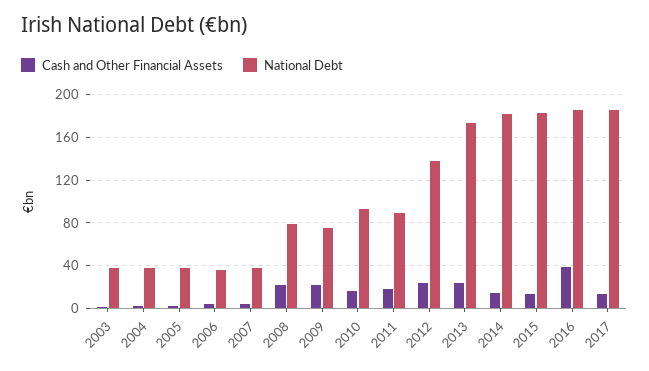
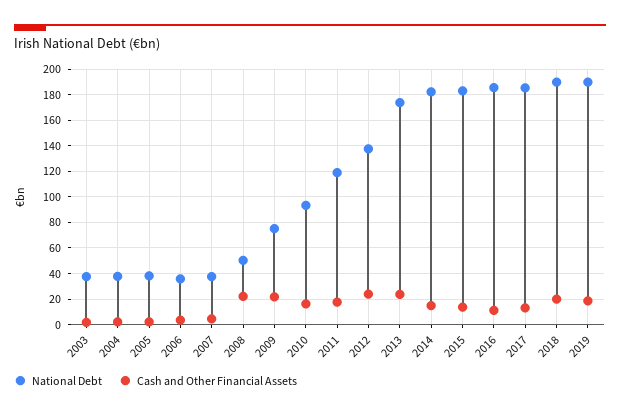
National Debt, 2008: 80 -> 50
National Debt, 2011: 90 -> 120
Cash and Other Financial Assets, 2016: 40 -> 10
National Debt, 2018: none -> 190
Cash and Other Financial Assets, 2018: none -> 20
National Debt, 2019: none -> 190
Cash and Other Financial Assets, 2019: none -> 20

